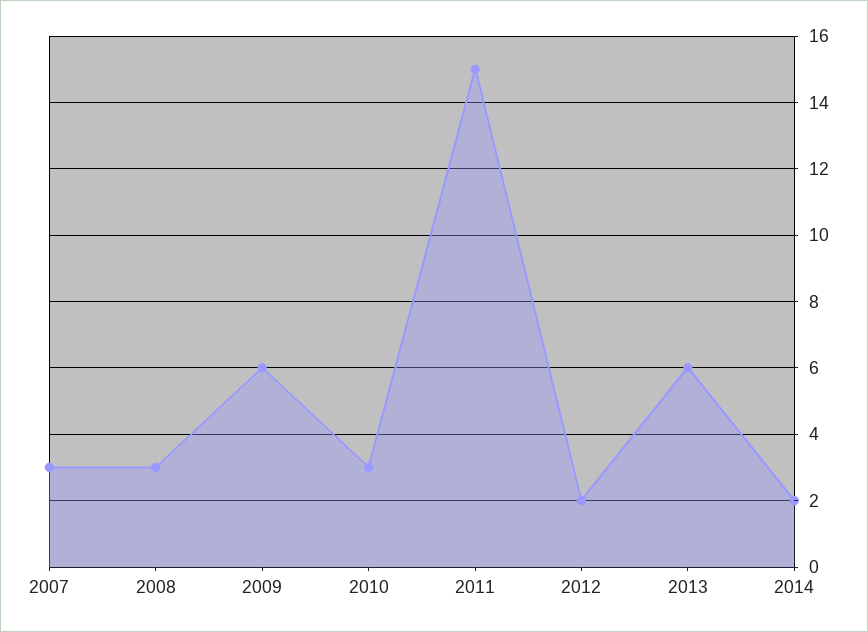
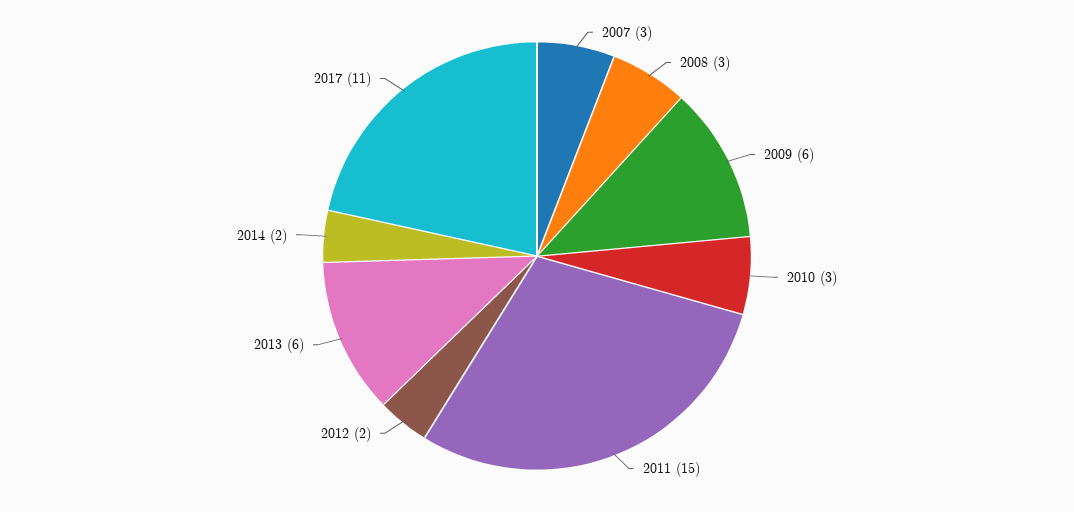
2017: none -> 11

